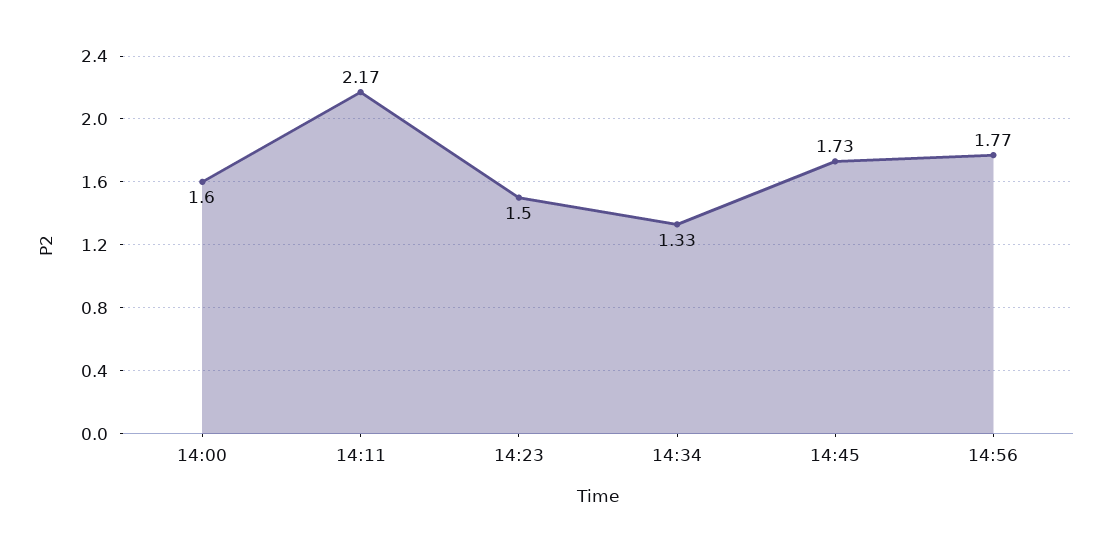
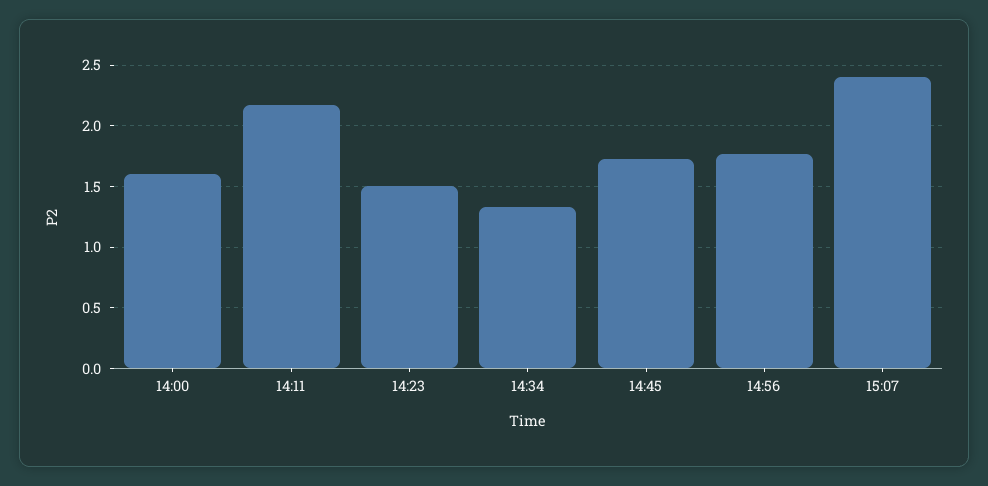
15:07: none -> 2.4

